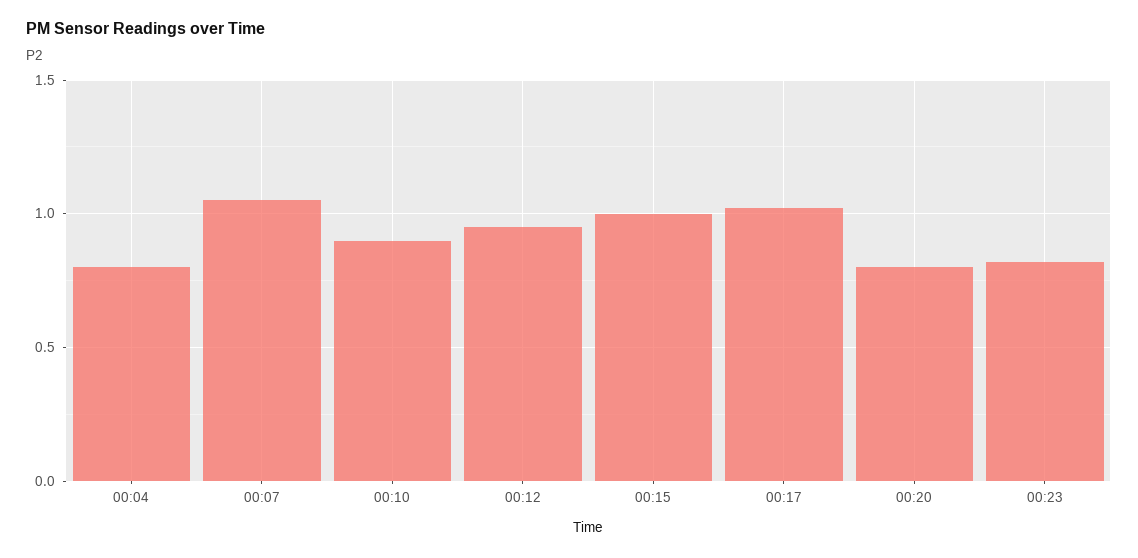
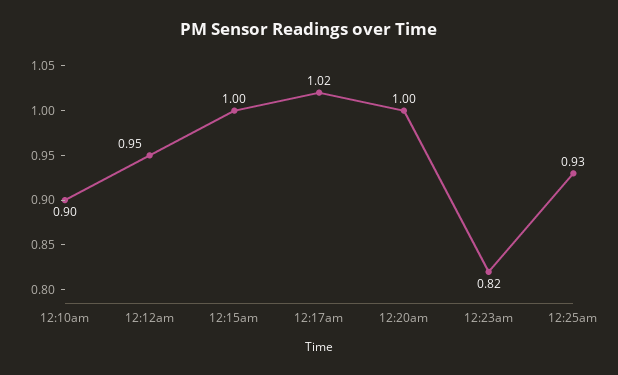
00:04: 0.8 -> none
00:07: 1.05 -> none
00:20: 0.8 -> 1
12:25am: none -> 0.93

